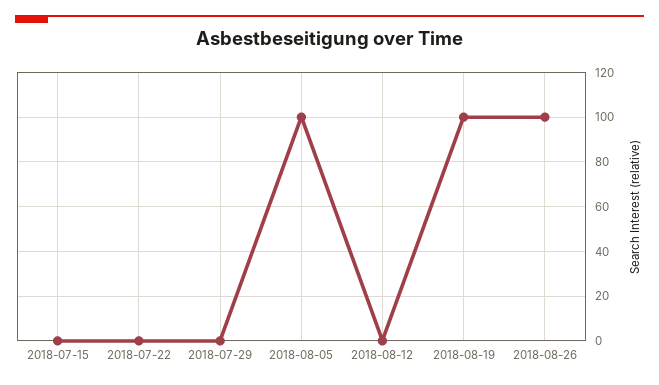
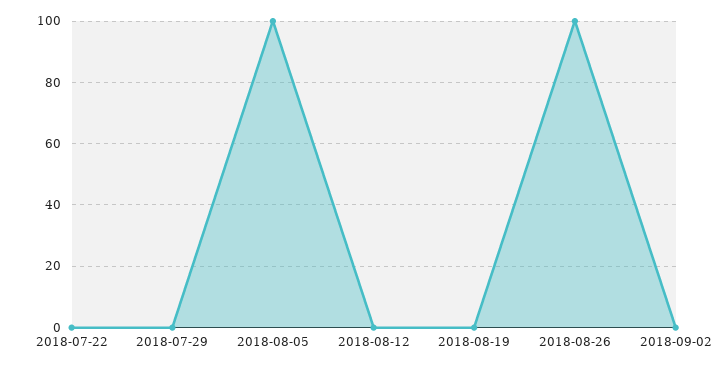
2018-07-15: 0 -> none
2018-08-19: 100 -> 0
2018-09-02: none -> 0

